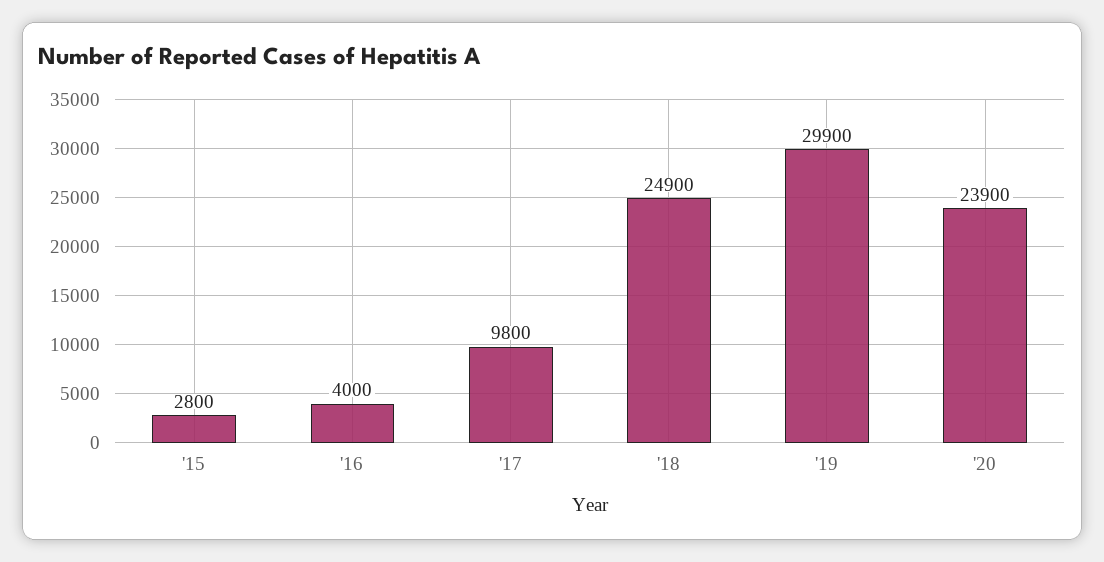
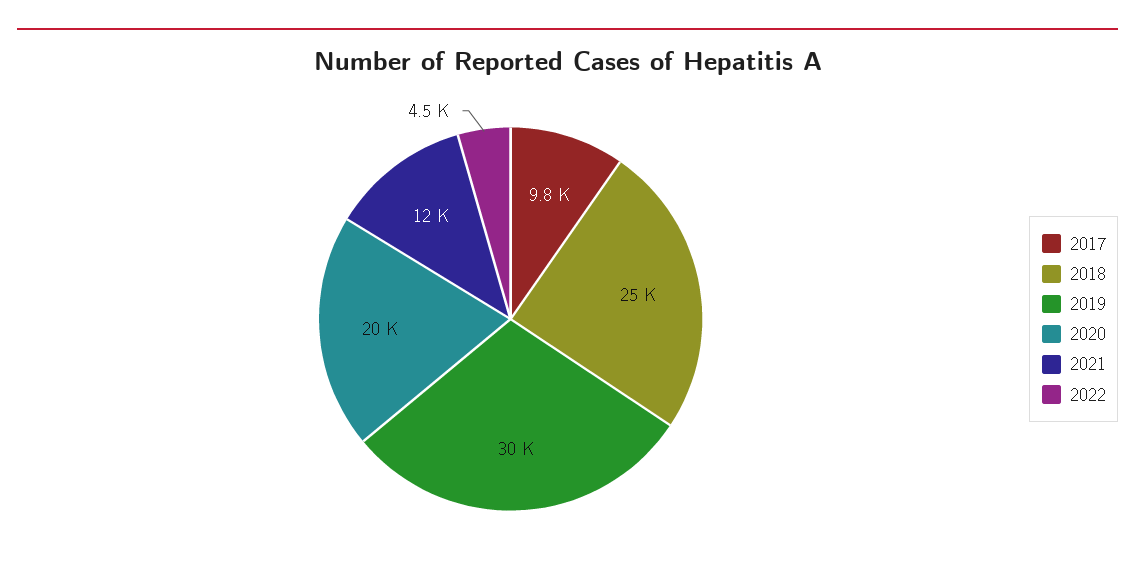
'15: 2800 -> none
'16: 4000 -> none
'20: 23900 -> 20000
2021: none -> 12000
2022: none -> 4500

